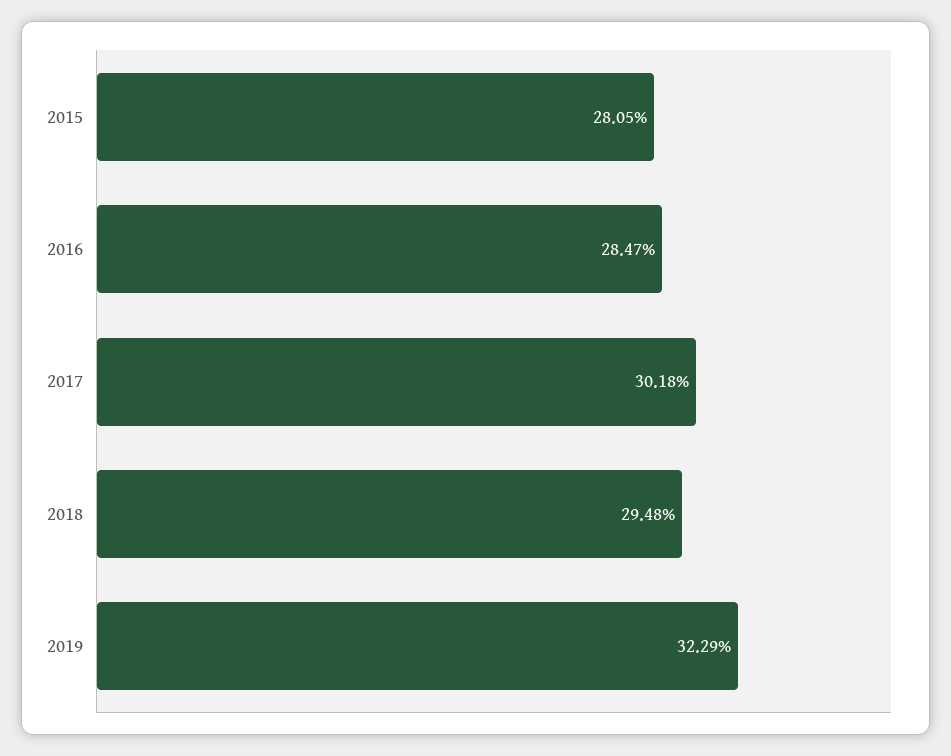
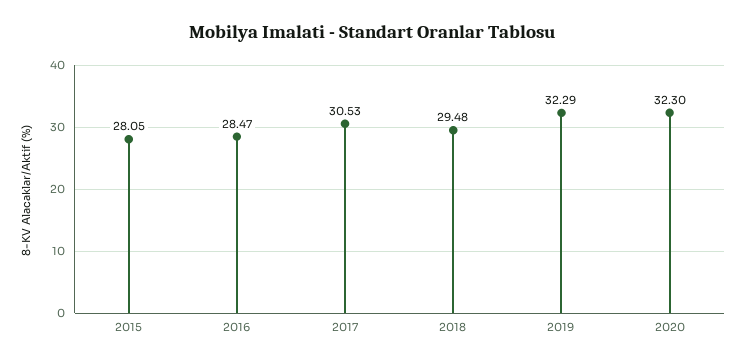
2017: 30.18 -> 30.53
2020: none -> 32.3

